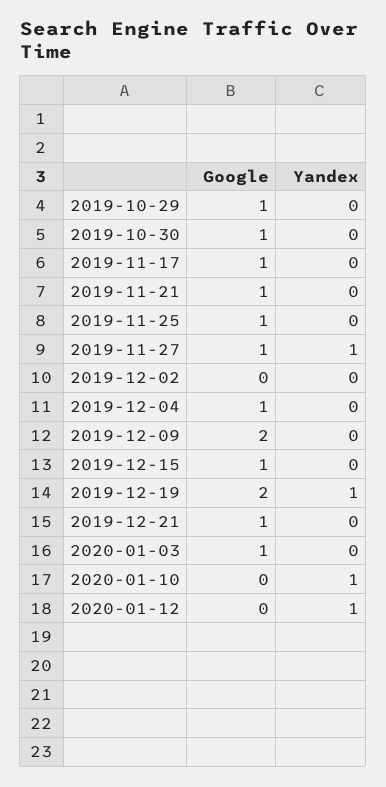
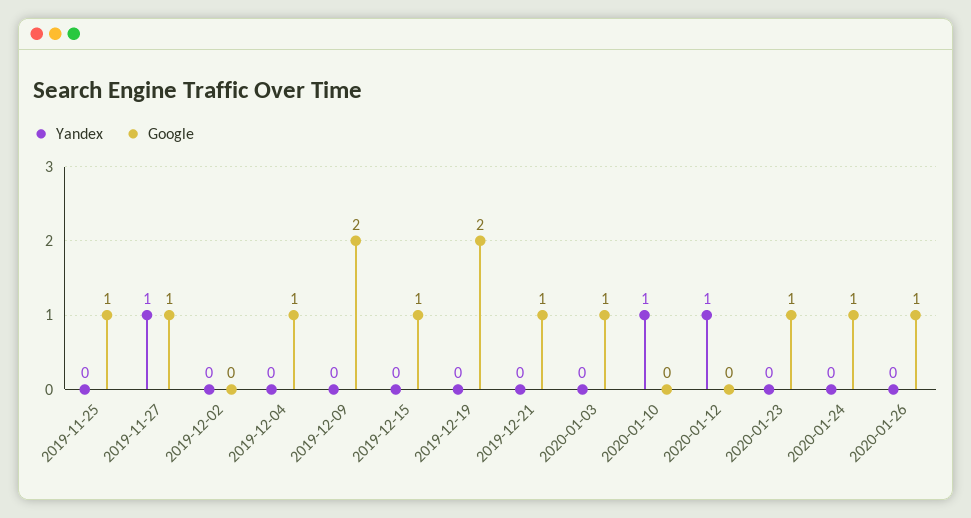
Google, 2019-10-29: 1 -> none
Yandex, 2019-10-29: 0 -> none
Google, 2019-10-30: 1 -> none
Yandex, 2019-10-30: 0 -> none
Google, 2019-11-17: 1 -> none
Yandex, 2019-11-17: 0 -> none
Google, 2019-11-21: 1 -> none
Yandex, 2019-11-21: 0 -> none
Yandex, 2019-12-19: 1 -> 0
Yandex, 2020-01-23: none -> 0
Google, 2020-01-23: none -> 1
Yandex, 2020-01-24: none -> 0
Google, 2020-01-24: none -> 1
Yandex, 2020-01-26: none -> 0
Google, 2020-01-26: none -> 1

